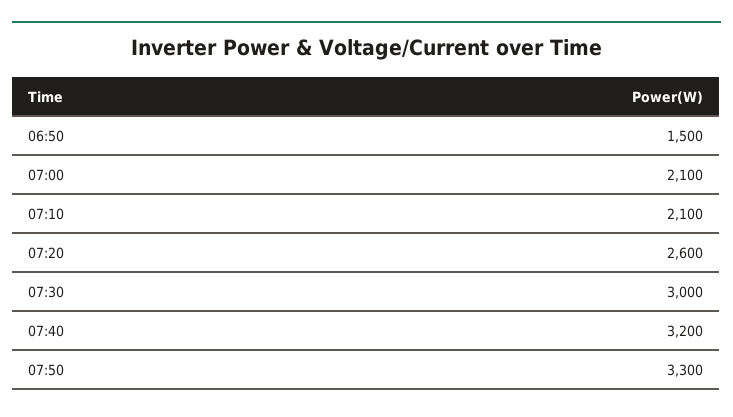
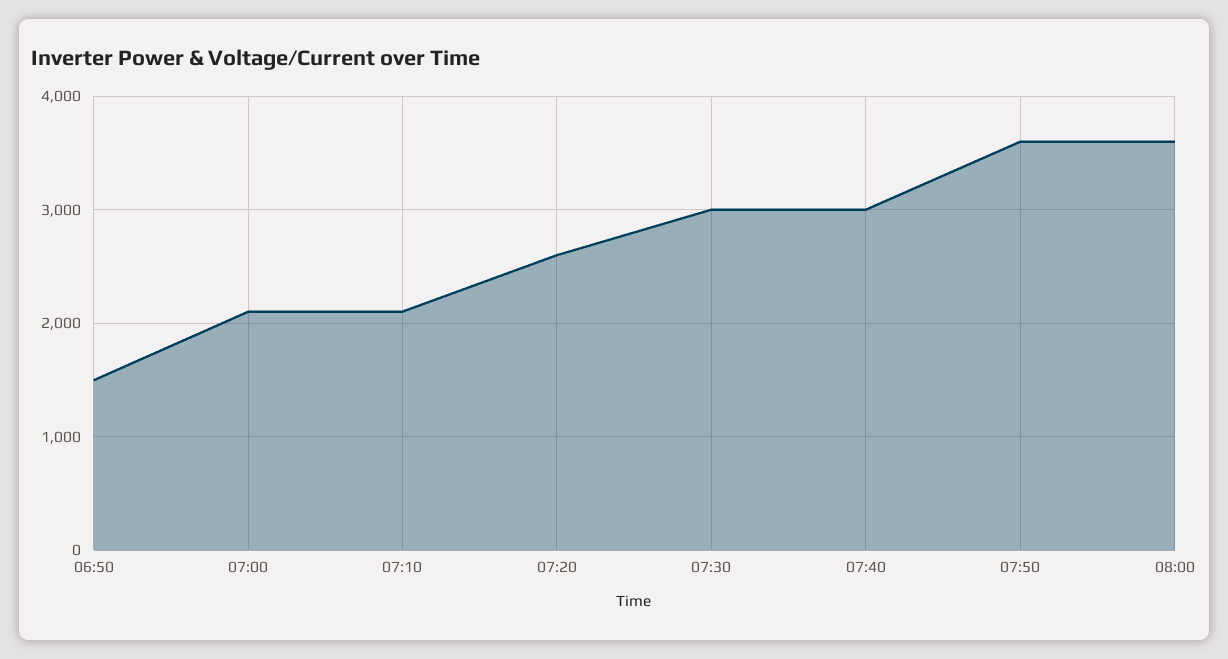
07:40: 3200 -> 3000
07:50: 3300 -> 3600
08:00: none -> 3600

